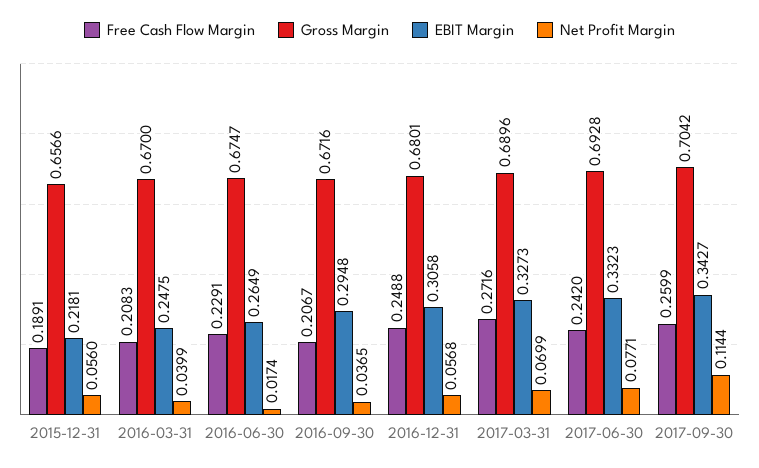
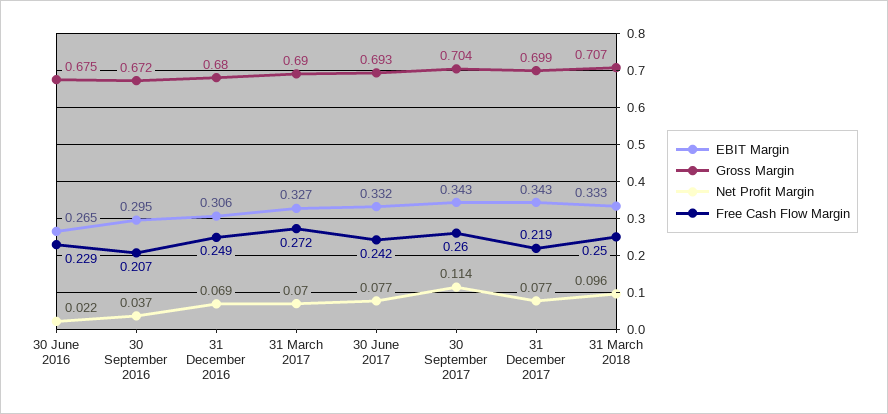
Free Cash Flow Margin, 2015-12-31: 0.1891 -> none
Gross Margin, 2015-12-31: 0.6566 -> none
EBIT Margin, 2015-12-31: 0.2181 -> none
Net Profit Margin, 2015-12-31: 0.056 -> none
Free Cash Flow Margin, 2016-03-31: 0.2083 -> none
Gross Margin, 2016-03-31: 0.67 -> none
EBIT Margin, 2016-03-31: 0.2475 -> none
Net Profit Margin, 2016-03-31: 0.0399 -> none
Net Profit Margin, 2016-06-30: 0.0174 -> 0.022
Net Profit Margin, 2016-12-31: 0.0568 -> 0.069
EBIT Margin, 31 December 2017: none -> 0.343
Gross Margin, 31 December 2017: none -> 0.699
Net Profit Margin, 31 December 2017: none -> 0.077
Free Cash Flow Margin, 31 December 2017: none -> 0.219
EBIT Margin, 31 March 2018: none -> 0.333
Gross Margin, 31 March 2018: none -> 0.707
Net Profit Margin, 31 March 2018: none -> 0.096
Free Cash Flow Margin, 31 March 2018: none -> 0.25

